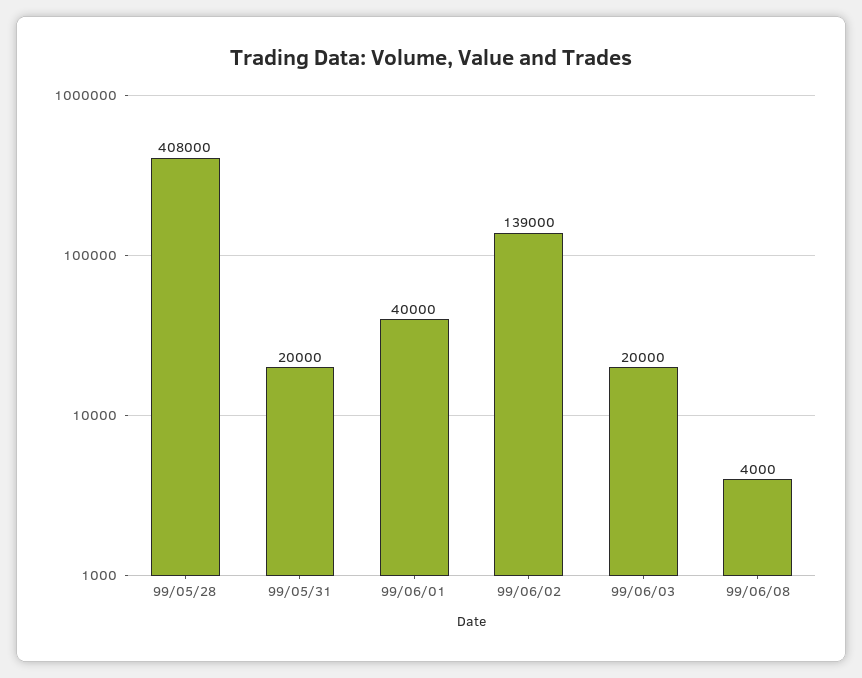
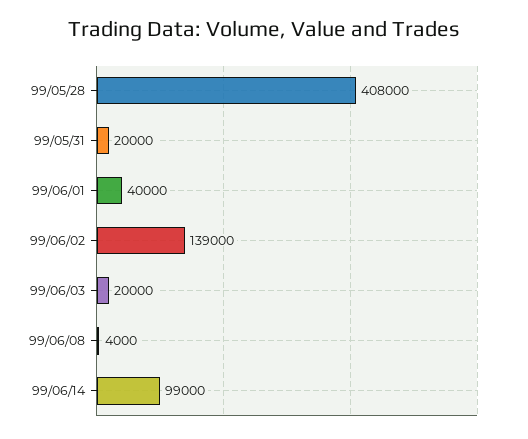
99/06/14: none -> 99000

